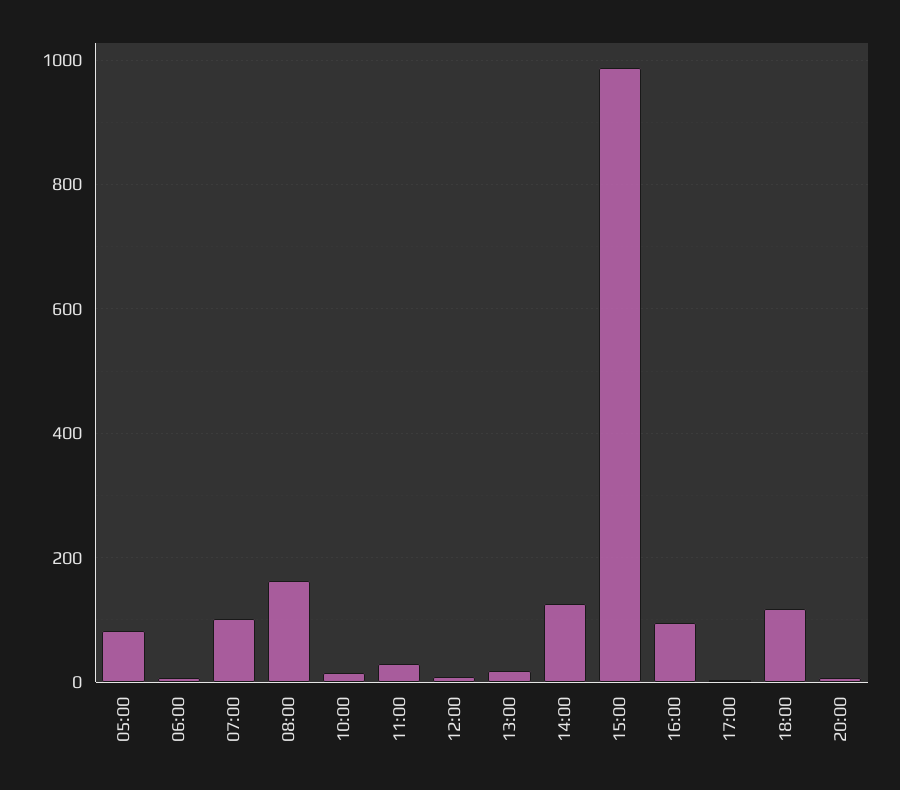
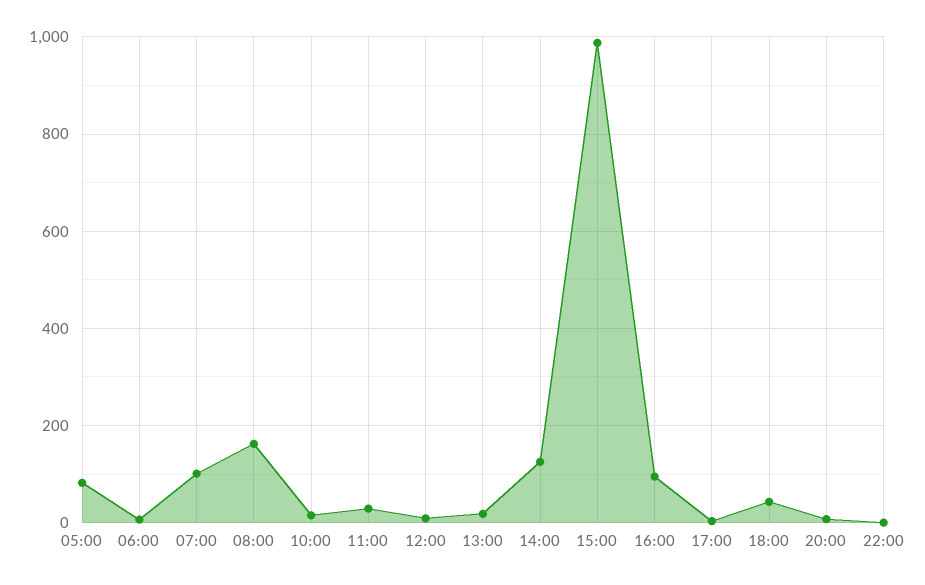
18:00: 120 -> 40
22:00: none -> 0

